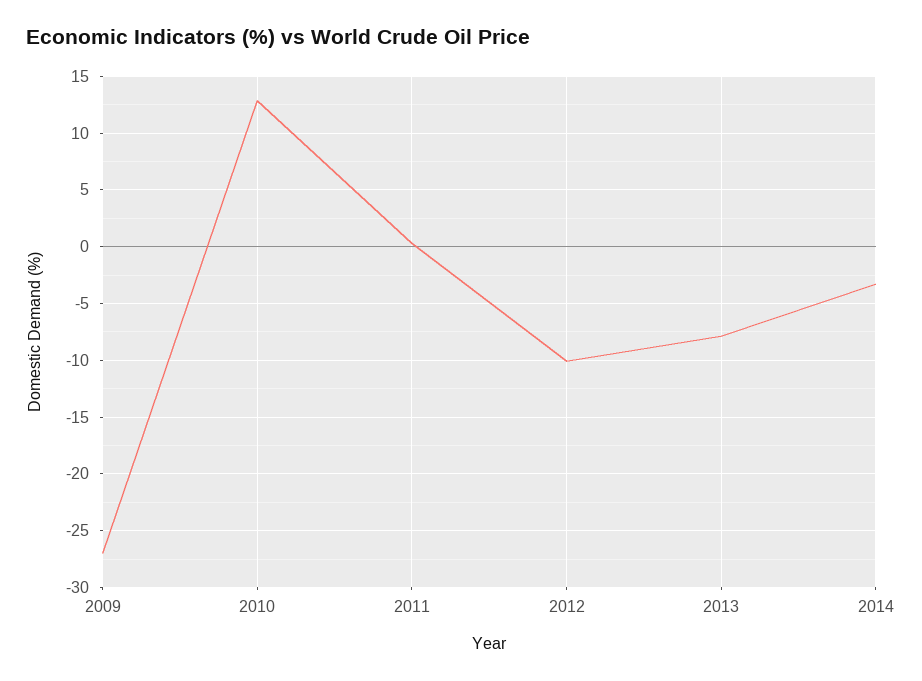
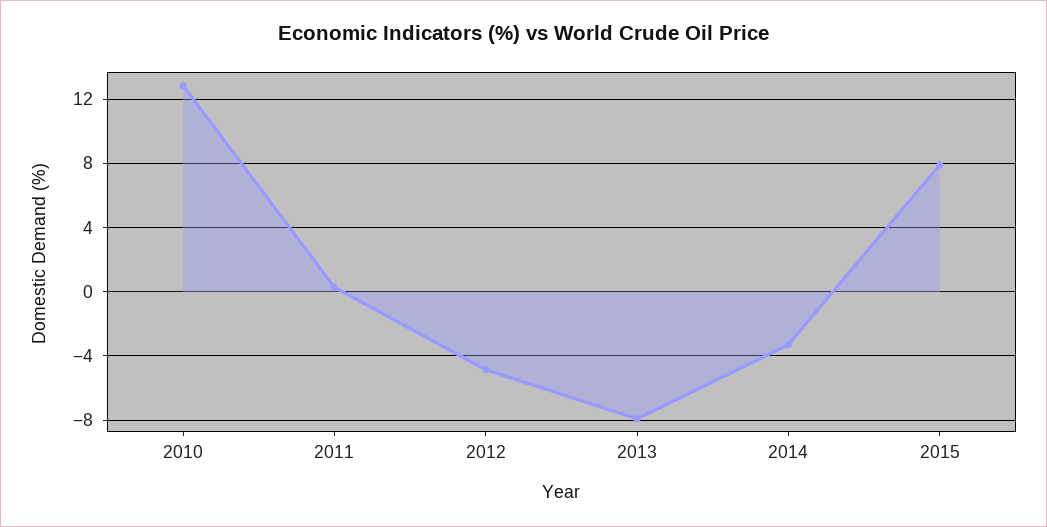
2009: -27 -> none
2012: -10 -> -5
2015: none -> 8

